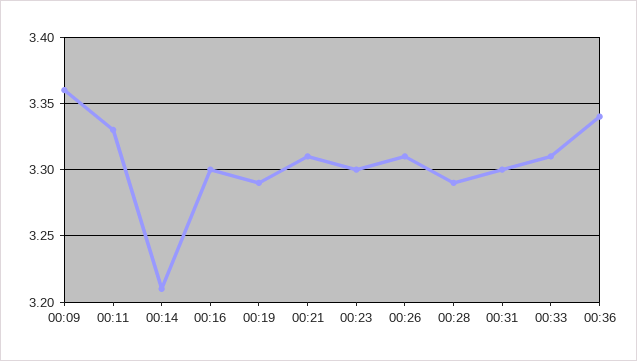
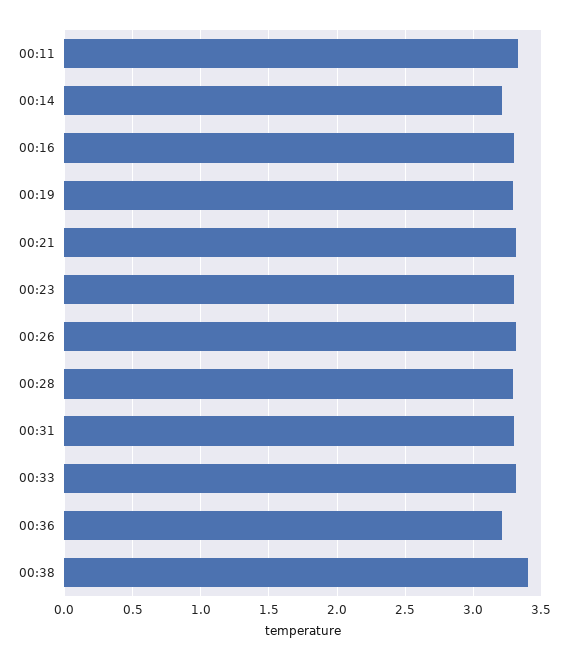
00:09: 3.36 -> none
00:36: 3.34 -> 3.2
00:38: none -> 3.4

